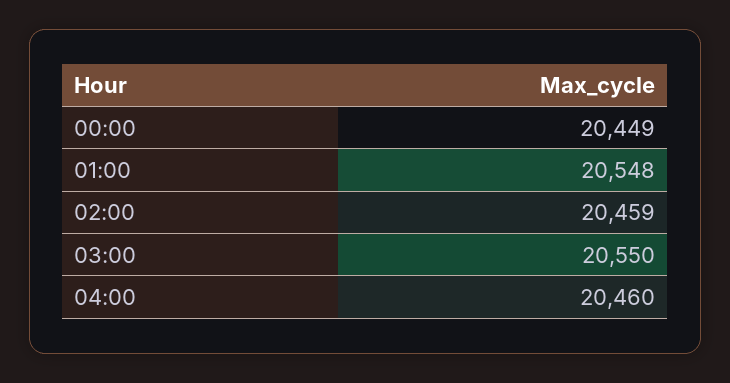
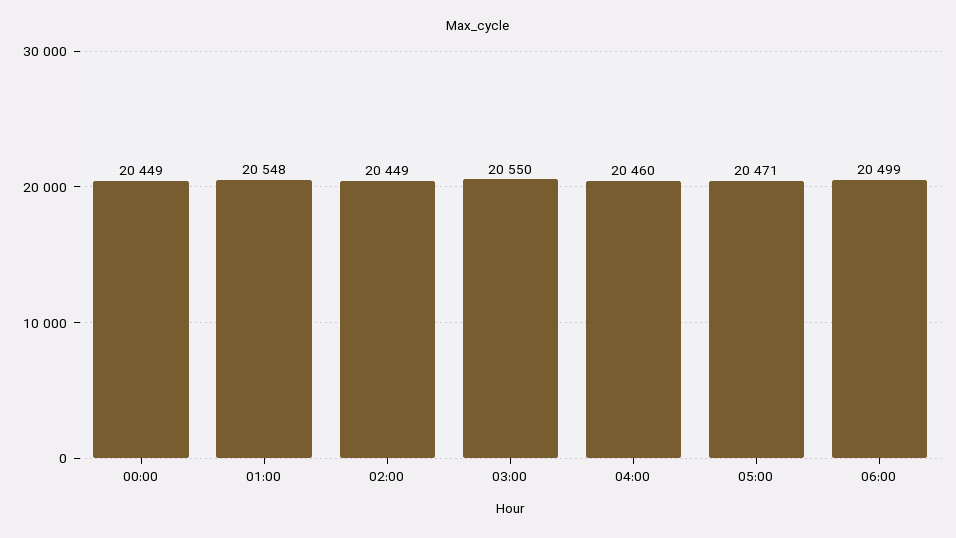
02:00: 20459 -> 20449
05:00: none -> 20471
06:00: none -> 20499

